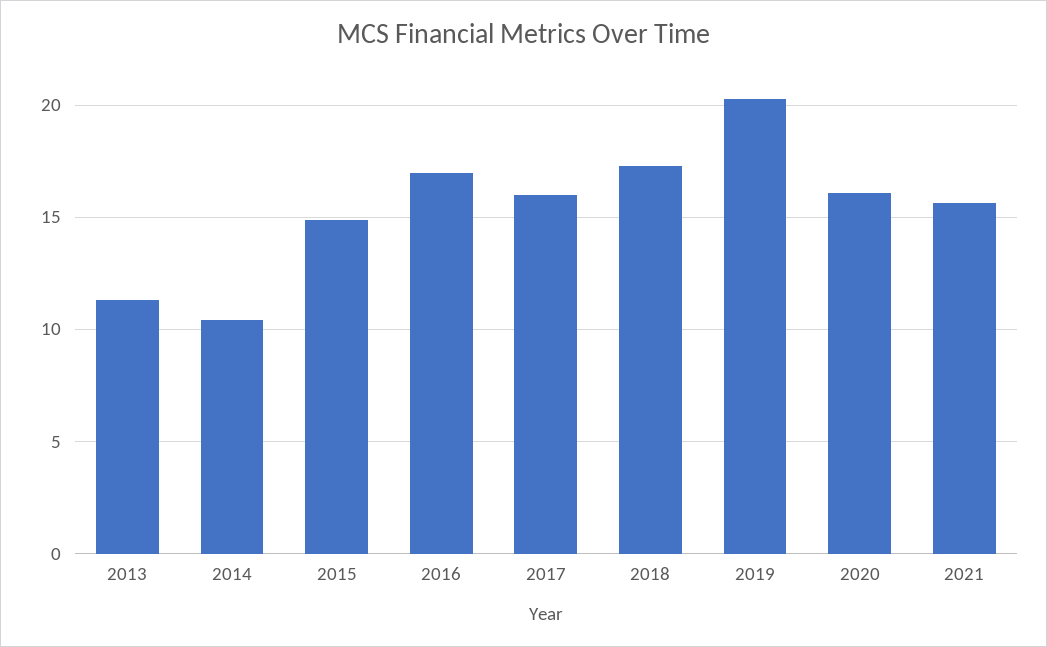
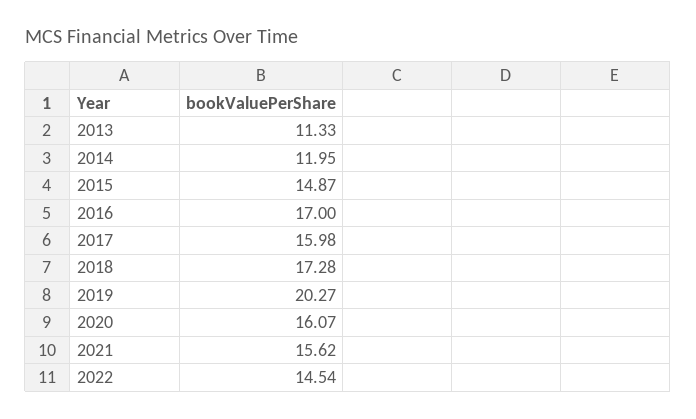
2014: 10.5 -> 11.95
2022: none -> 14.54

